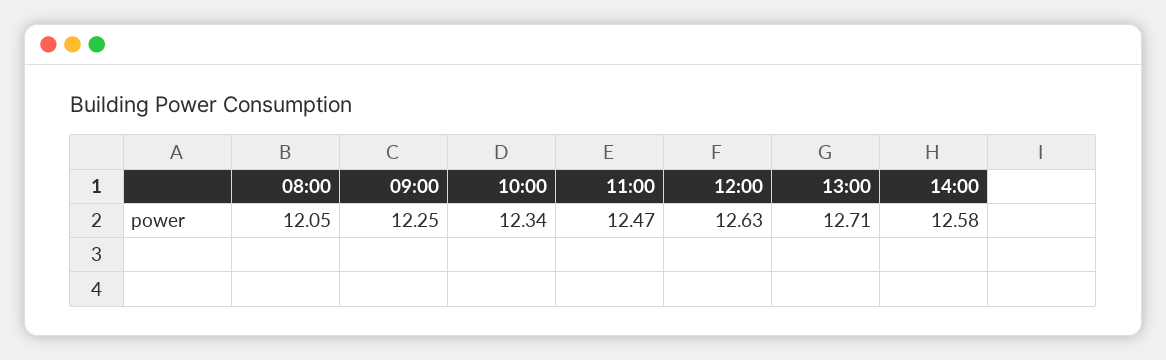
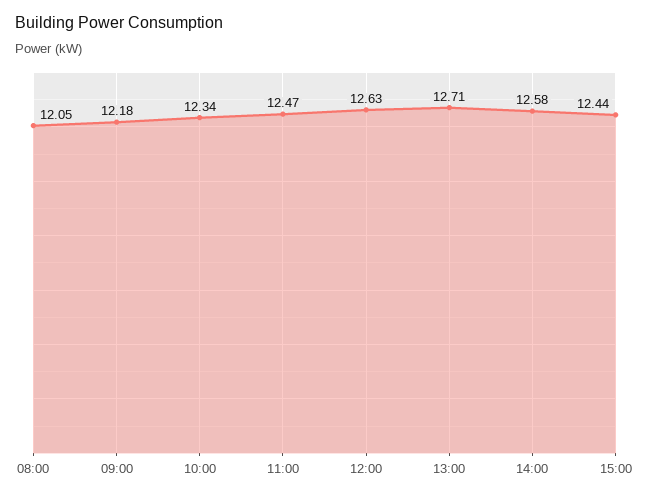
09:00: 12.25 -> 12.18
15:00: none -> 12.44

